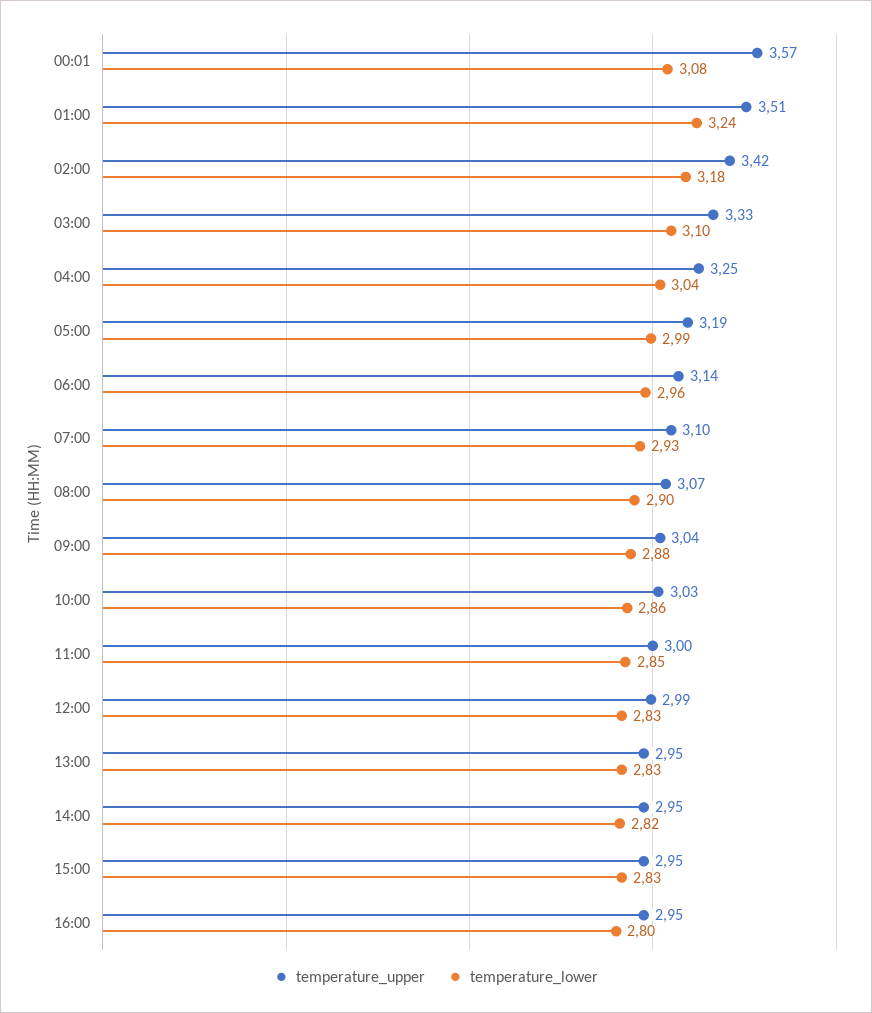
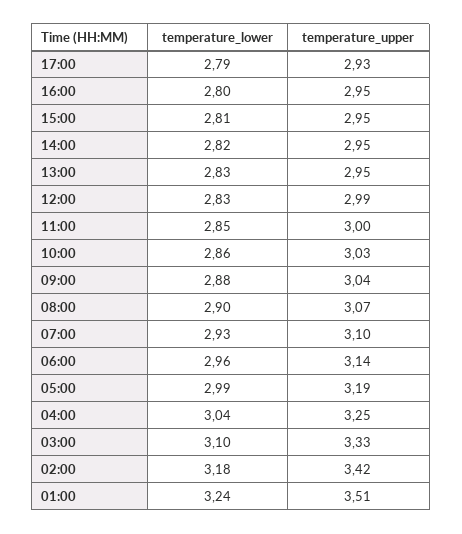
temperature_upper, 00:01: 3.57 -> none
temperature_lower, 00:01: 3.08 -> none
temperature_lower, 15:00: 2.83 -> 2.81
temperature_lower, 17:00: none -> 2.79
temperature_upper, 17:00: none -> 2.93

